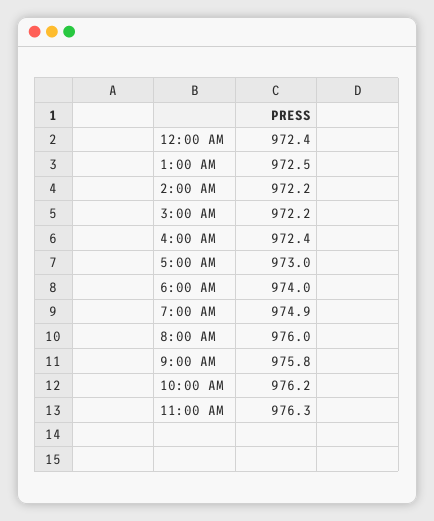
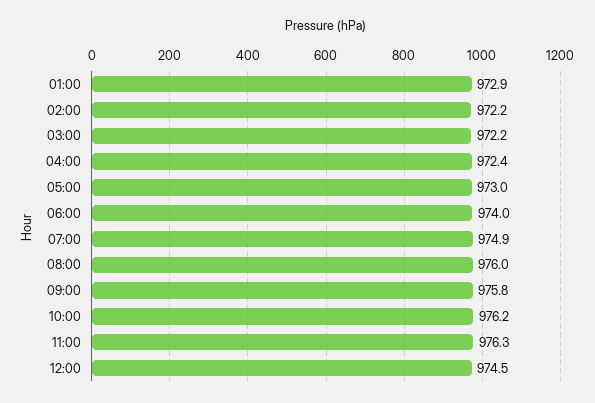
12:00 AM: 972.4 -> none
1:00 AM: 972.5 -> 972.9
12:00: none -> 974.5

